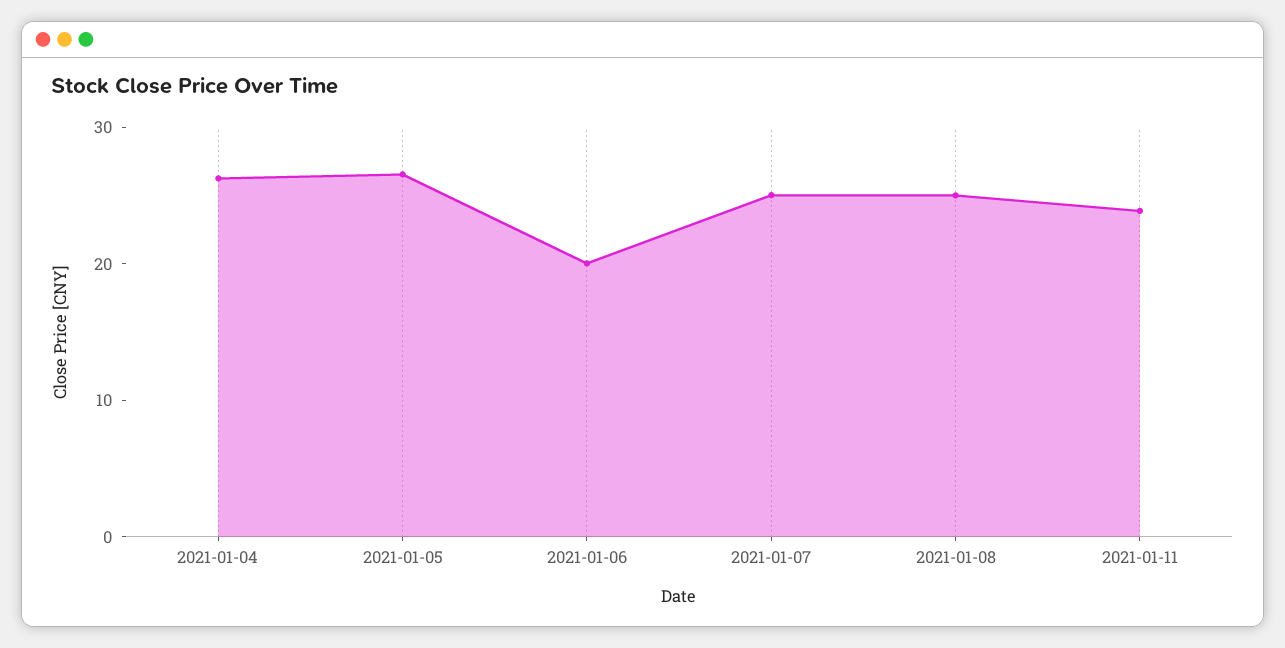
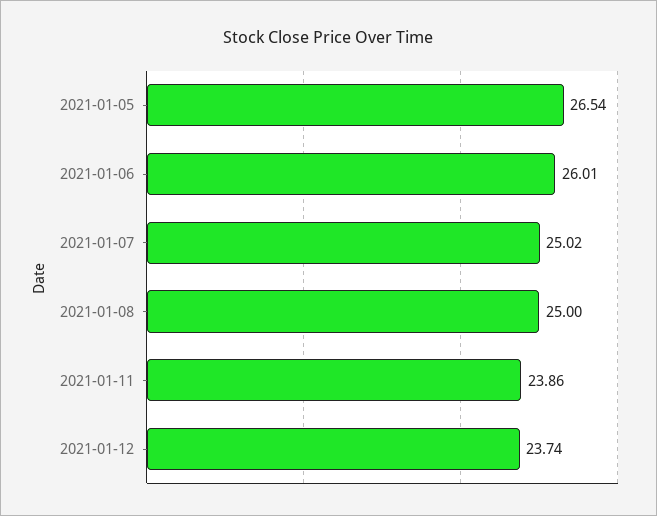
2021-01-04: 26 -> none
2021-01-06: 20 -> 26.01
2021-01-12: none -> 23.74

